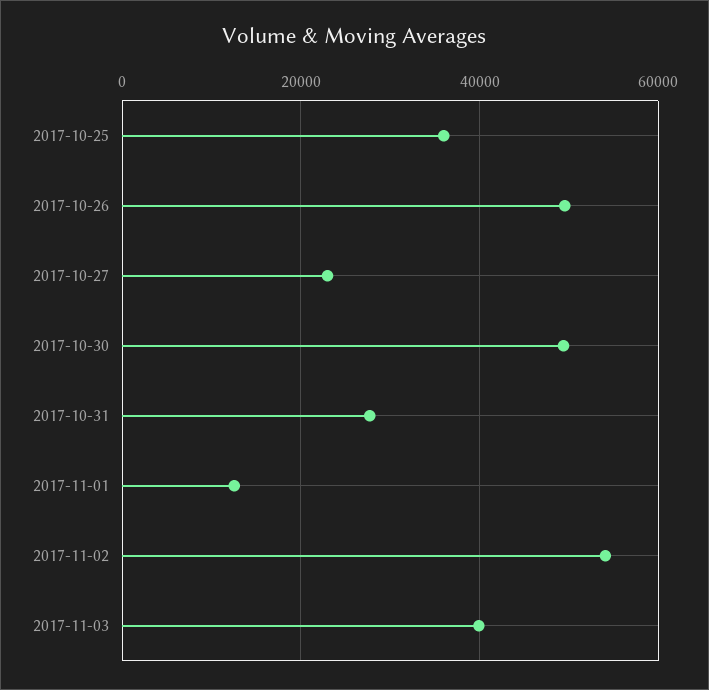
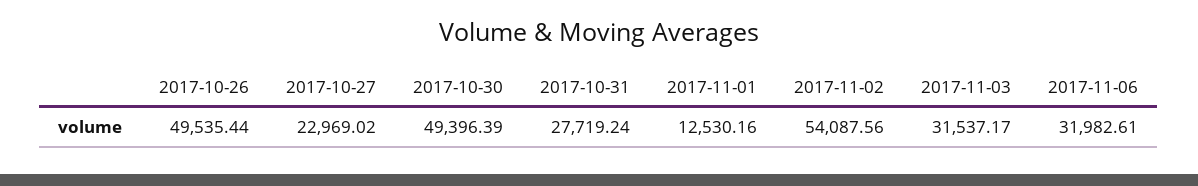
2017-10-25: 36000 -> none
2017-11-03: 40000 -> 31537.17
2017-11-06: none -> 31982.61

